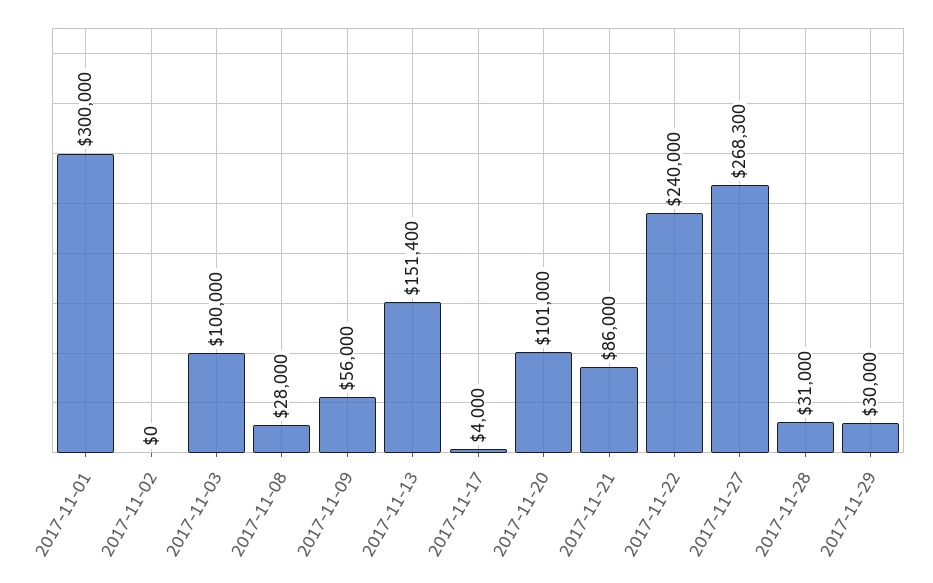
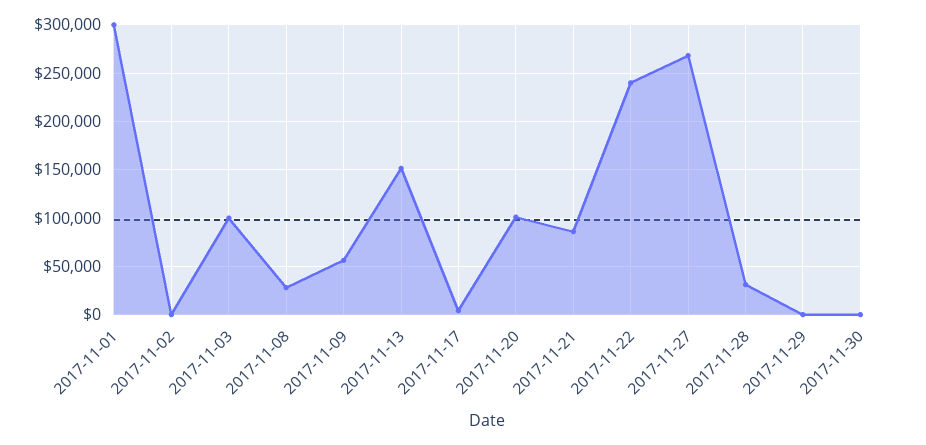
2017-11-29: 30000 -> 0
2017-11-30: none -> 0

